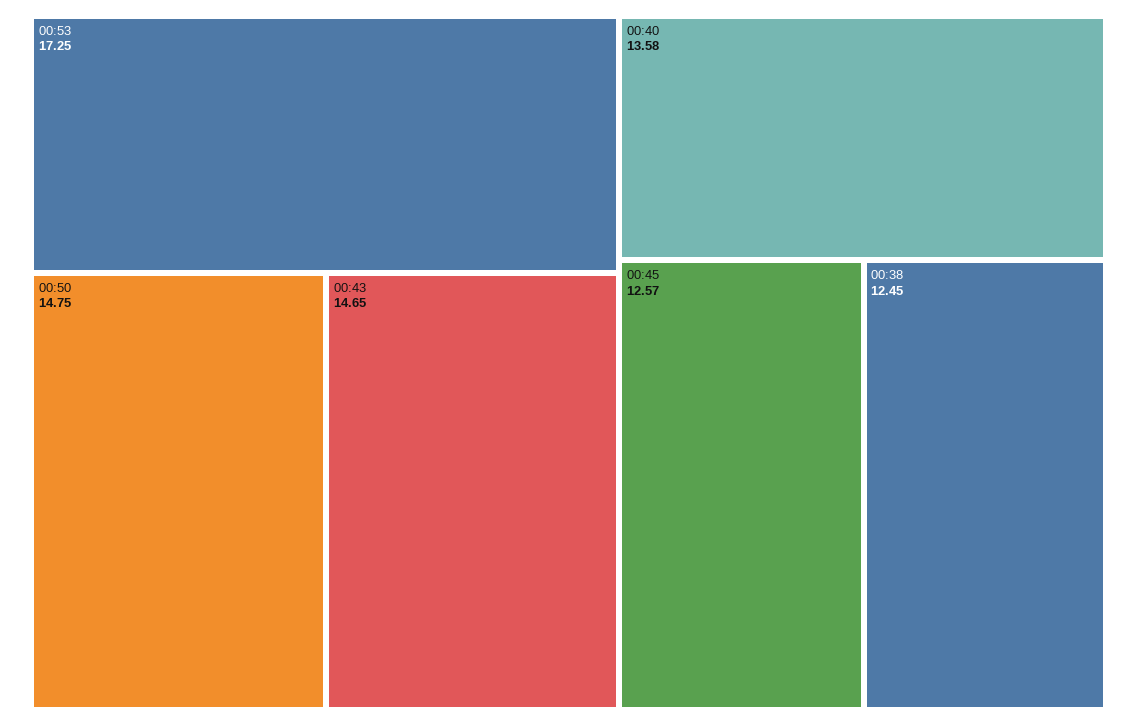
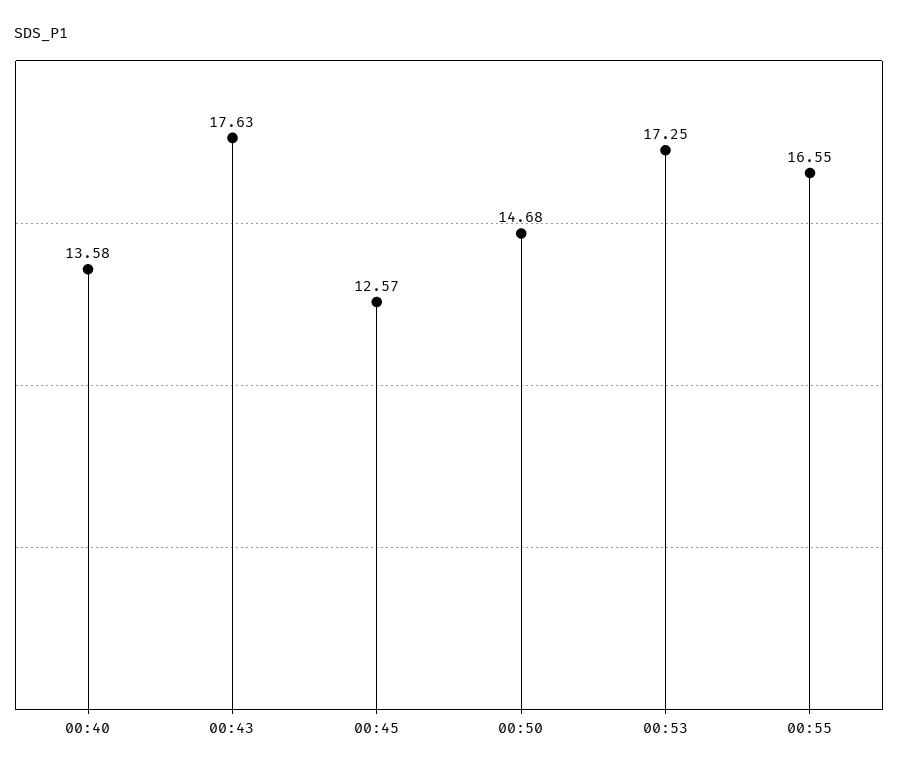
00:50: 14.75 -> 14.68
00:43: 14.65 -> 17.63
00:38: 12.45 -> none
00:55: none -> 16.55

